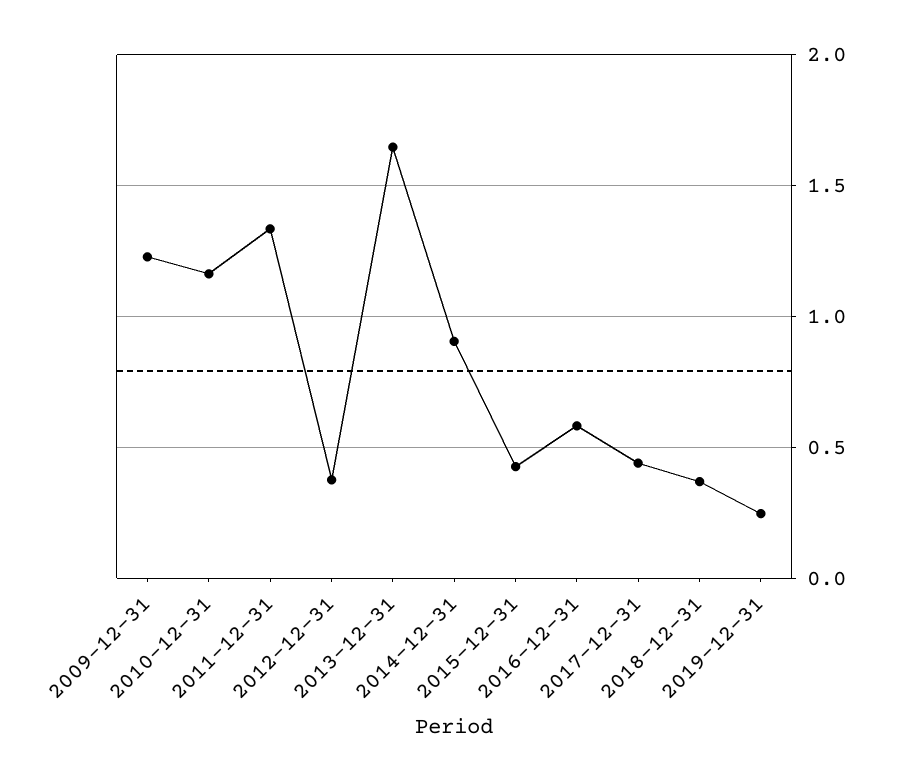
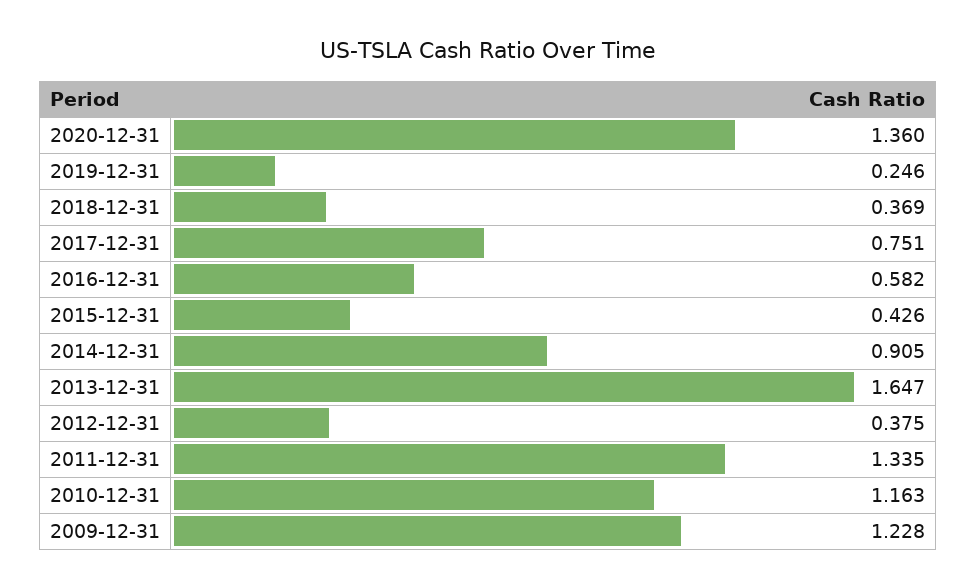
2017-12-31: 0.45 -> 0.751
2020-12-31: none -> 1.36

